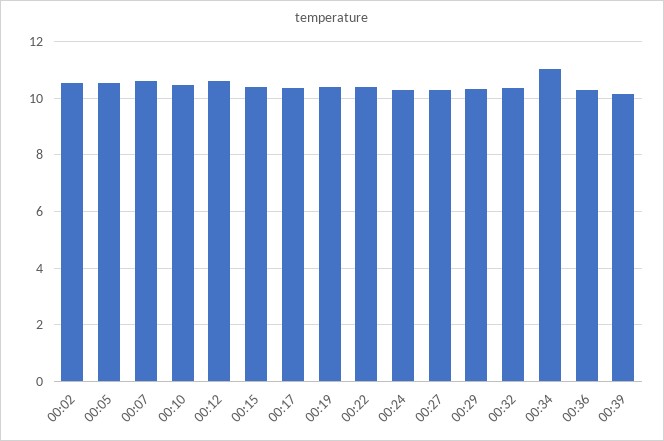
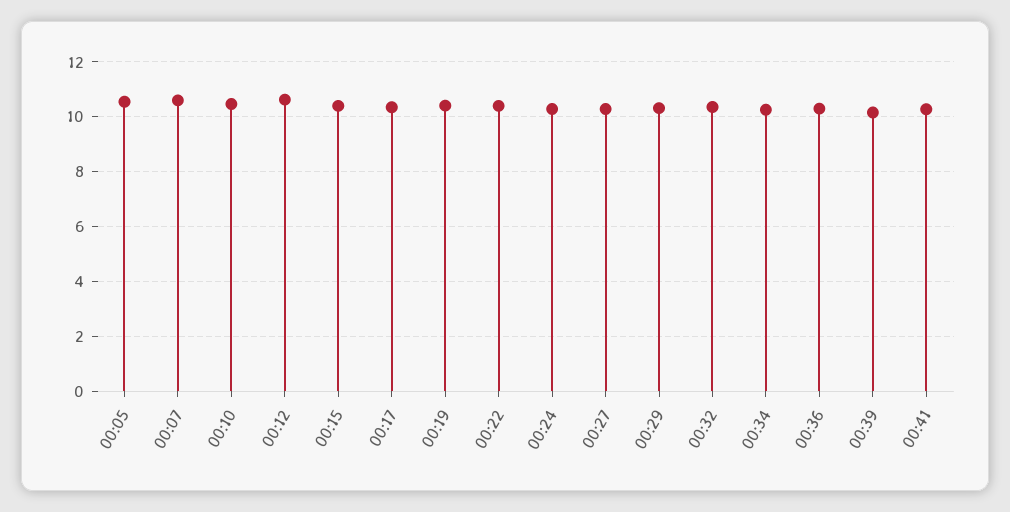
00:02: 10.5 -> none
00:34: 11 -> 10.25
00:41: none -> 10.25

